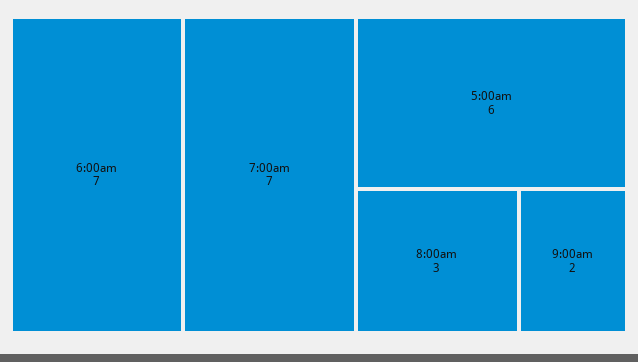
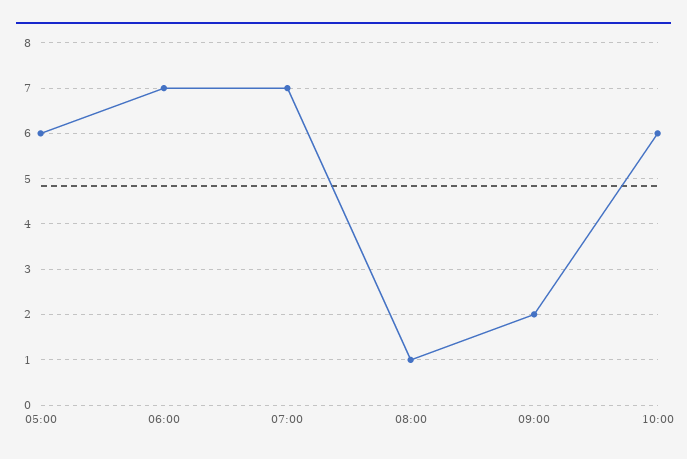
8:00am: 3 -> 1
10:00: none -> 6

